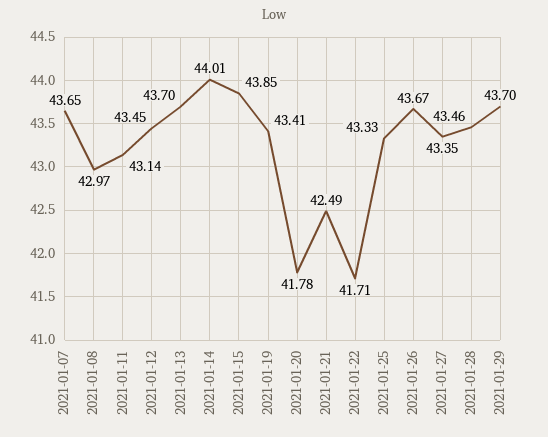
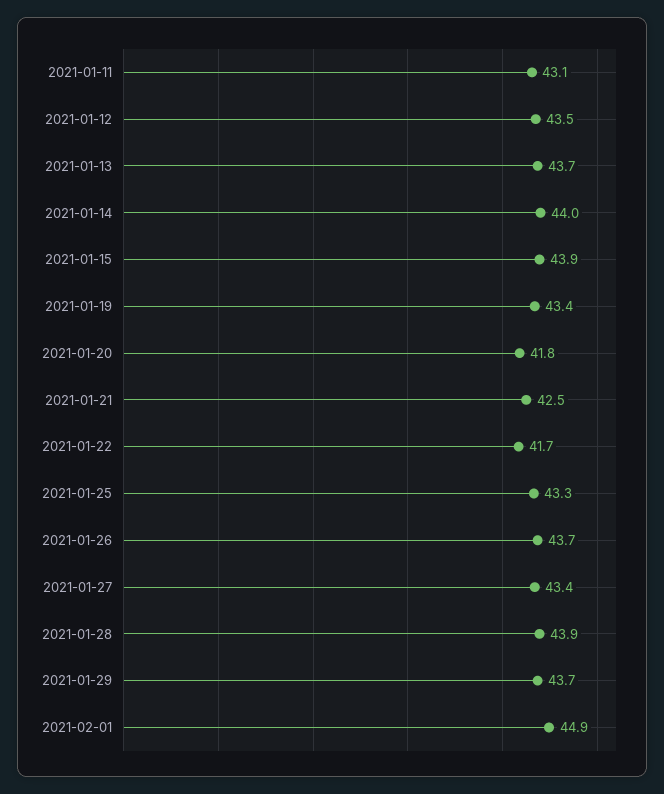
2021-01-07: 43.65 -> none
2021-01-08: 42.97 -> none
2021-01-28: 43.46 -> 43.9
2021-02-01: none -> 44.9

